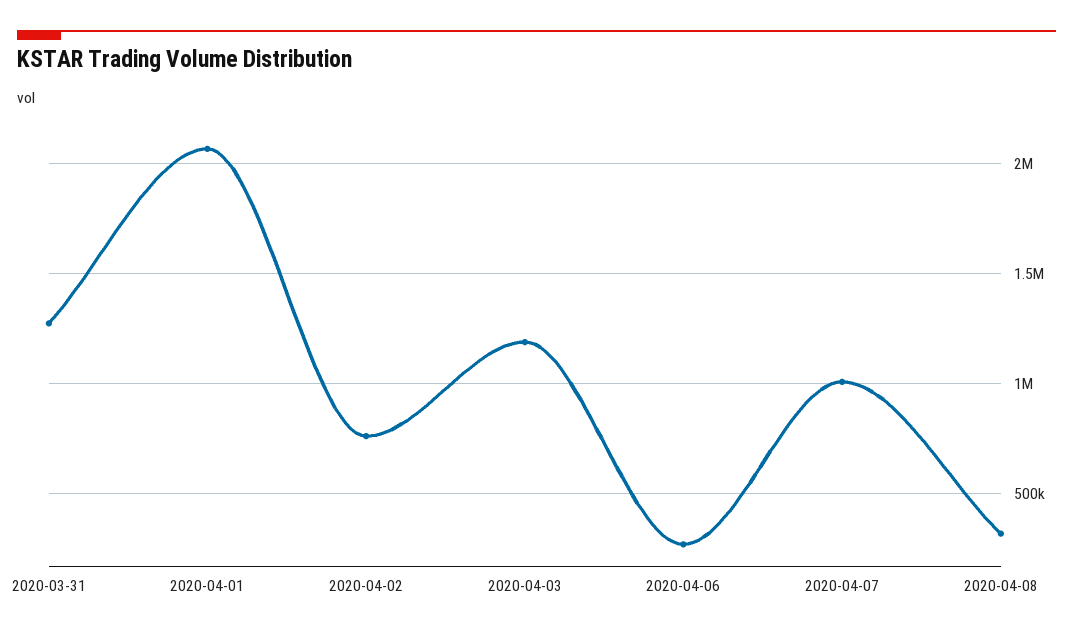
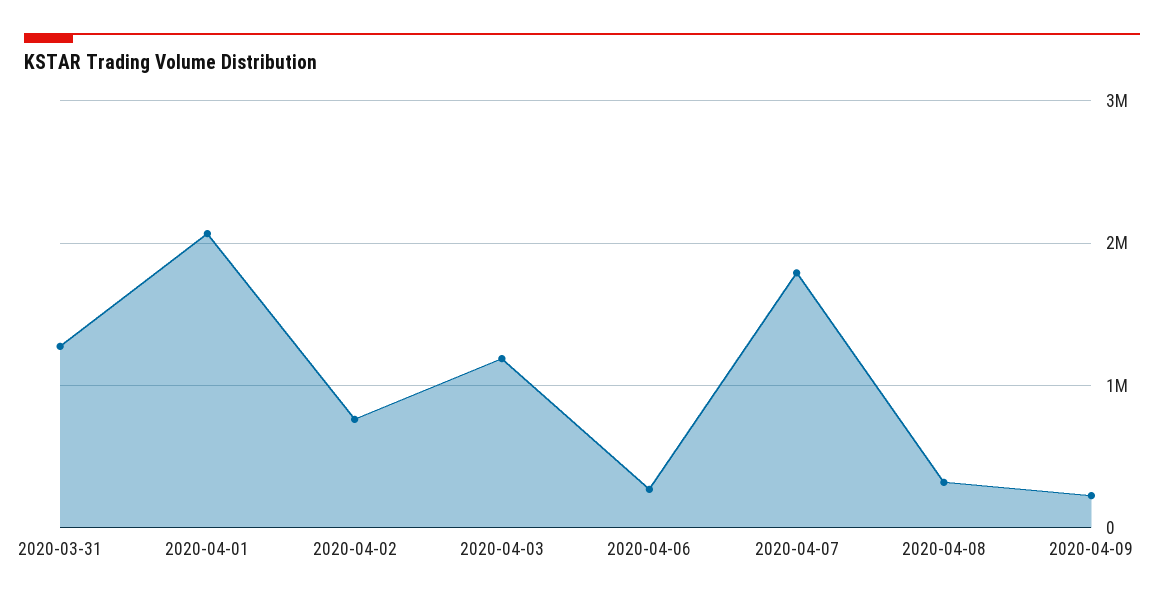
2020-04-07: 1000000 -> 1800000
2020-04-09: none -> 200000

